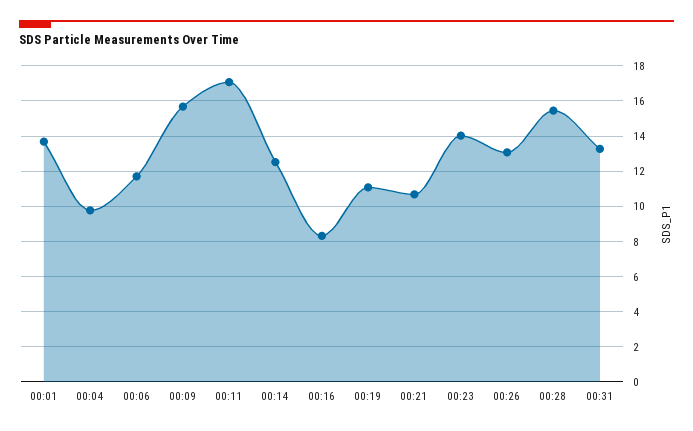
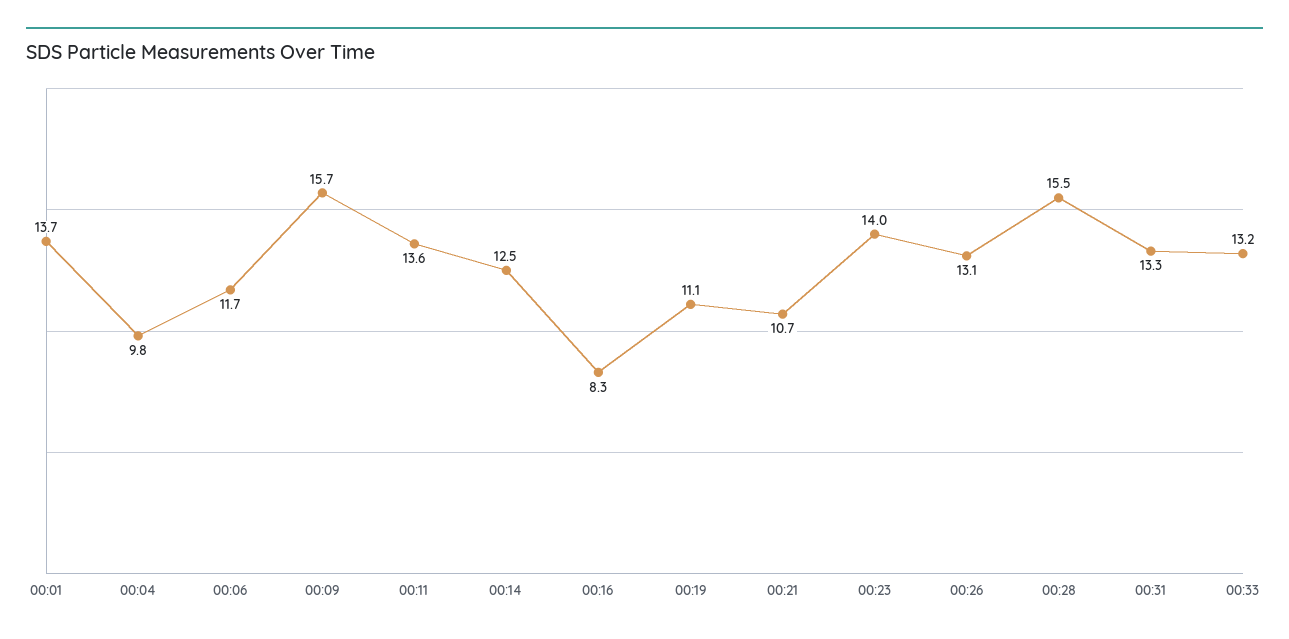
00:11: 17 -> 13.6
00:33: none -> 13.2

